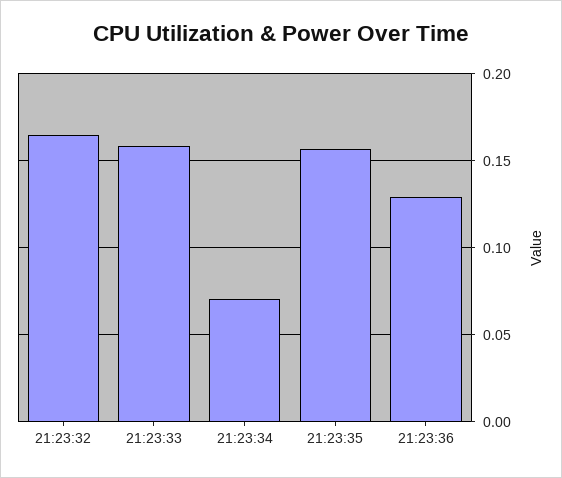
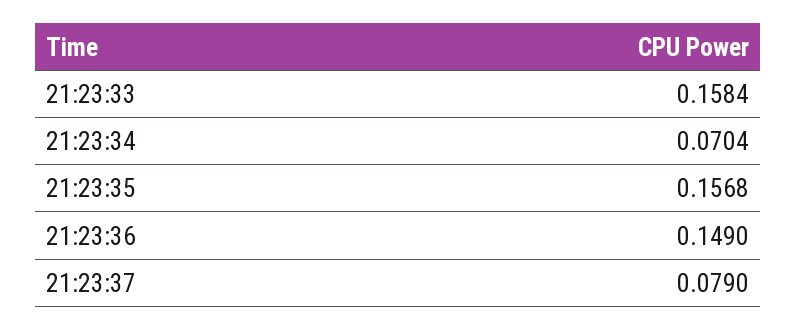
21:23:32: 0.165 -> none
21:23:36: 0.13 -> 0.149
21:23:37: none -> 0.079

